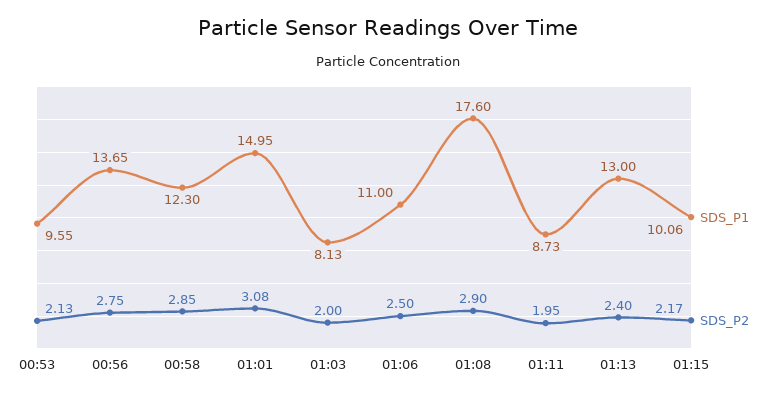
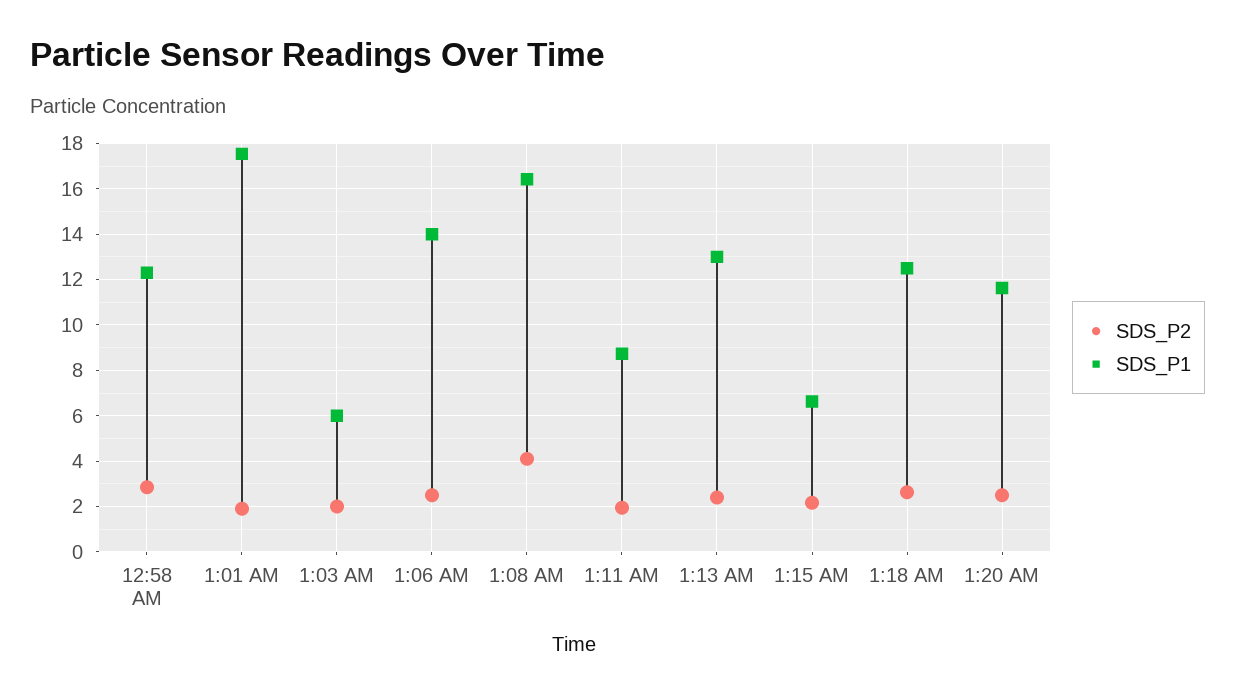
SDS_P1, 00:53: 9.55 -> none
SDS_P2, 00:53: 2.13 -> none
SDS_P1, 00:56: 13.65 -> none
SDS_P2, 00:56: 2.75 -> none
SDS_P1, 01:01: 14.95 -> 17.5
SDS_P2, 01:01: 3.08 -> 2
SDS_P1, 01:03: 8.13 -> 6
SDS_P1, 01:06: 11 -> 14
SDS_P1, 01:08: 17.6 -> 16.5
SDS_P2, 01:08: 2.9 -> 4
SDS_P1, 01:15: 10.06 -> 6.5
SDS_P2, 1:18 AM: none -> 2.5
SDS_P1, 1:18 AM: none -> 12.5
SDS_P2, 1:20 AM: none -> 2.5
SDS_P1, 1:20 AM: none -> 11.5

